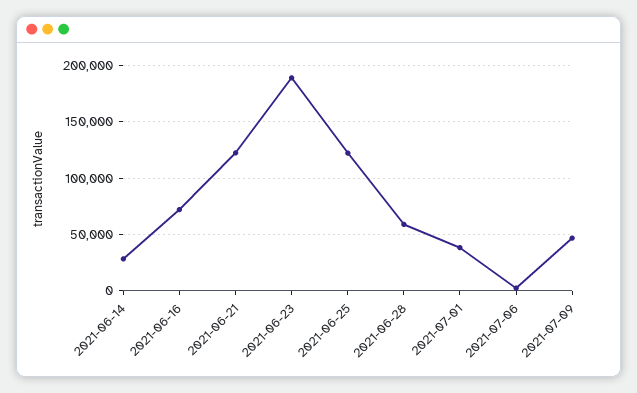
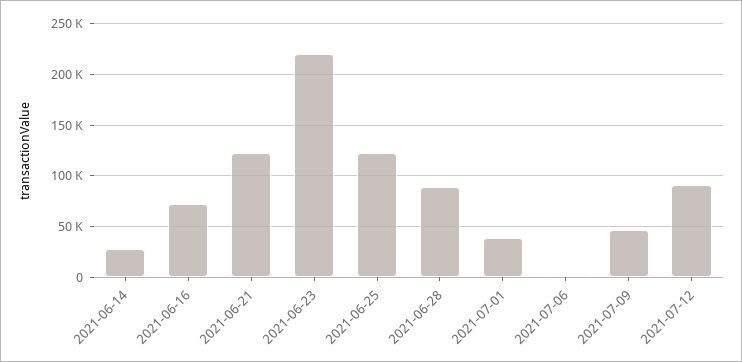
2021-06-23: 190000 -> 220000
2021-06-28: 60000 -> 90000
2021-07-12: none -> 90000

